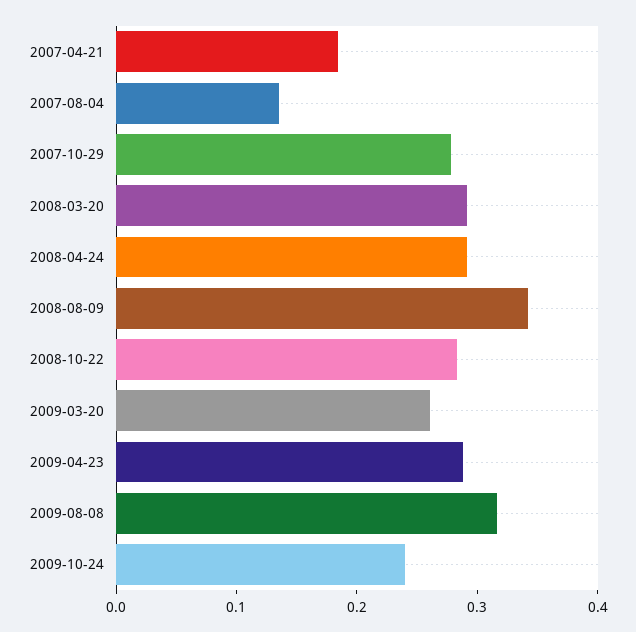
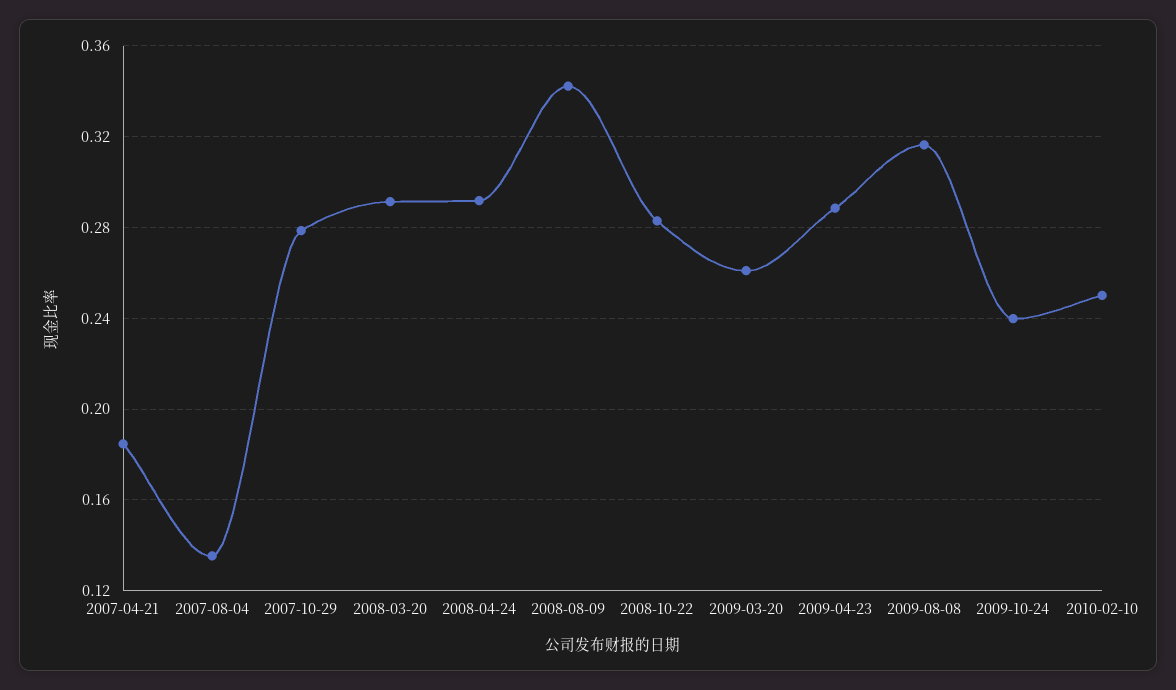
2010-02-10: none -> 0.25

